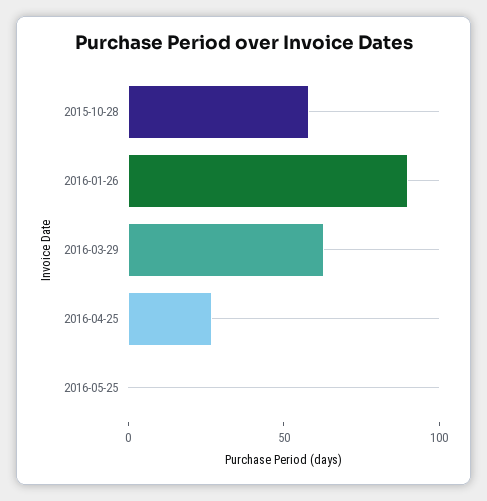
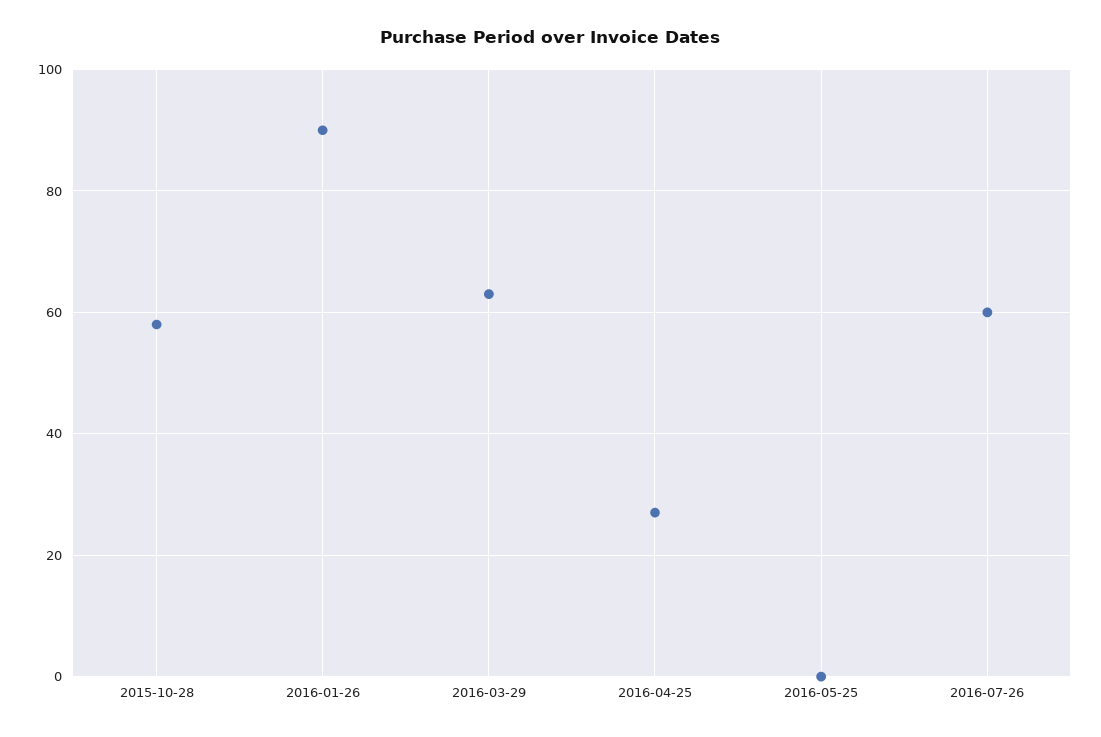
2016-07-26: none -> 60

